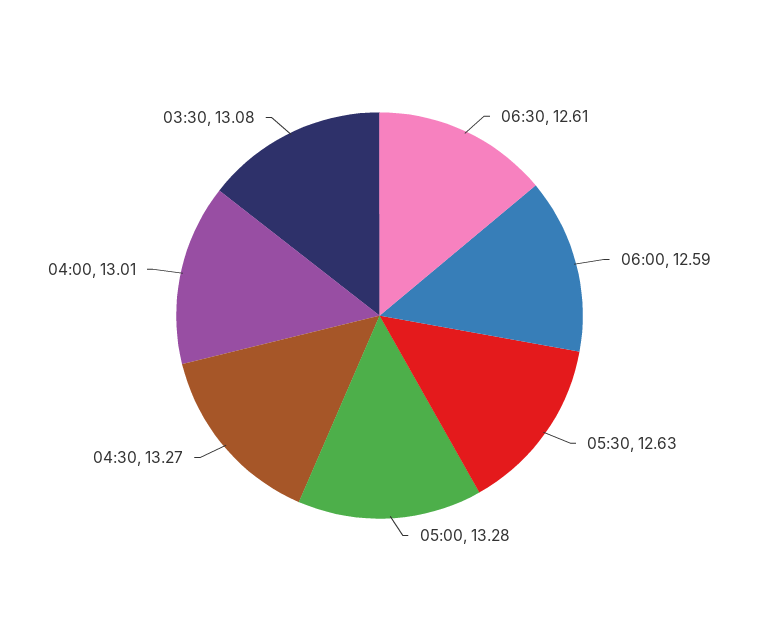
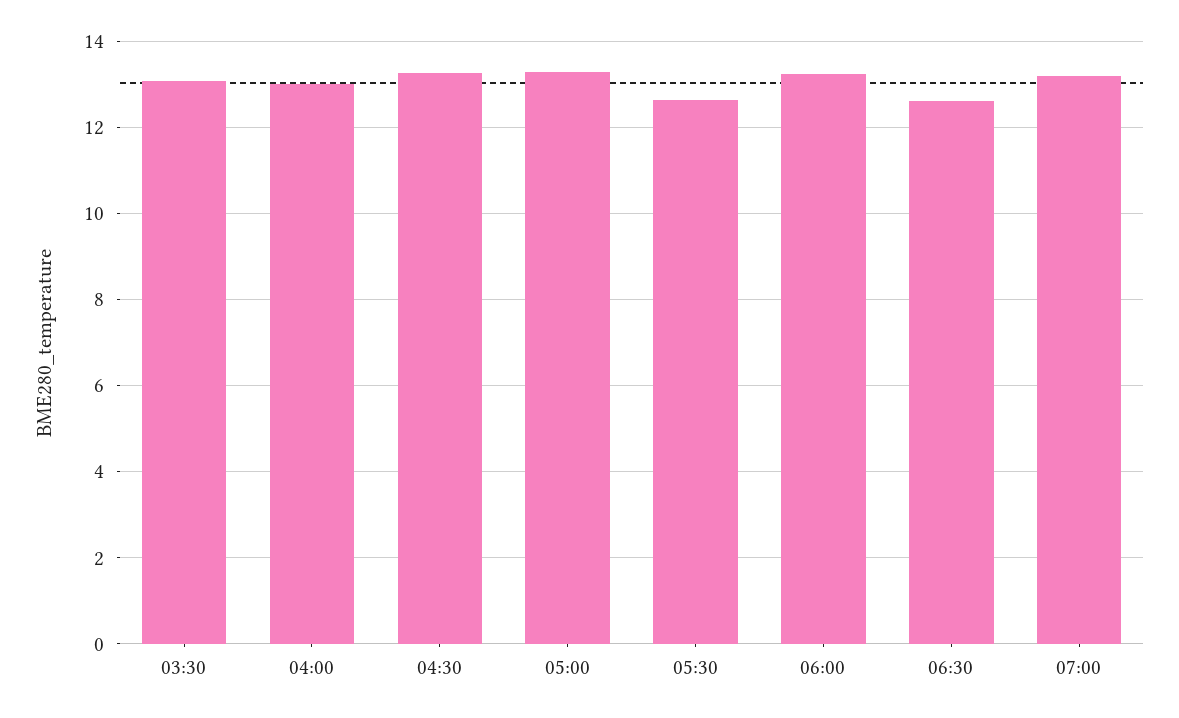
06:00: 12.59 -> 13.2
07:00: none -> 13.2

